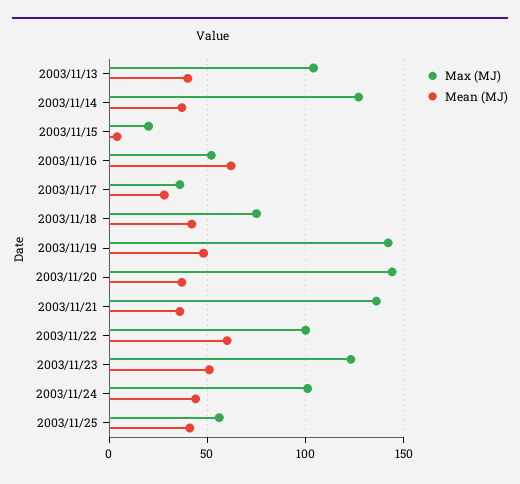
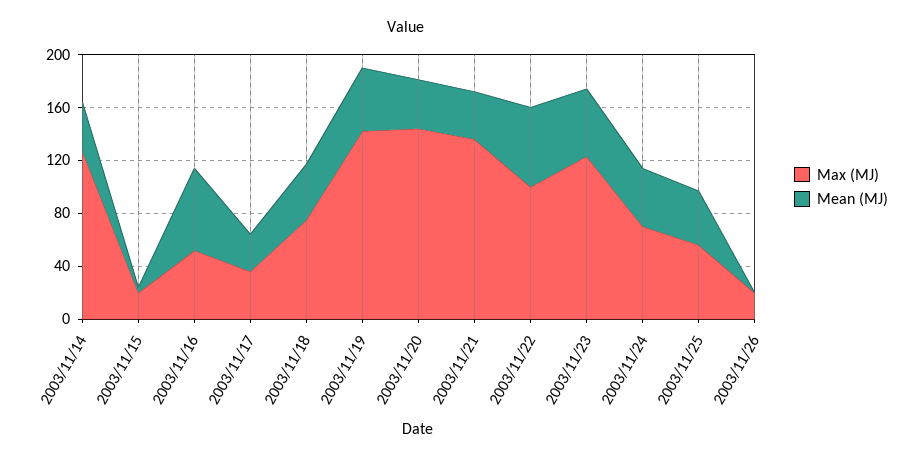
Max (MJ), 2003/11/13: 105 -> none
Mean (MJ), 2003/11/13: 40 -> none
Max (MJ), 2003/11/24: 100 -> 70
Max (MJ), 2003/11/26: none -> 20
Mean (MJ), 2003/11/26: none -> 0

